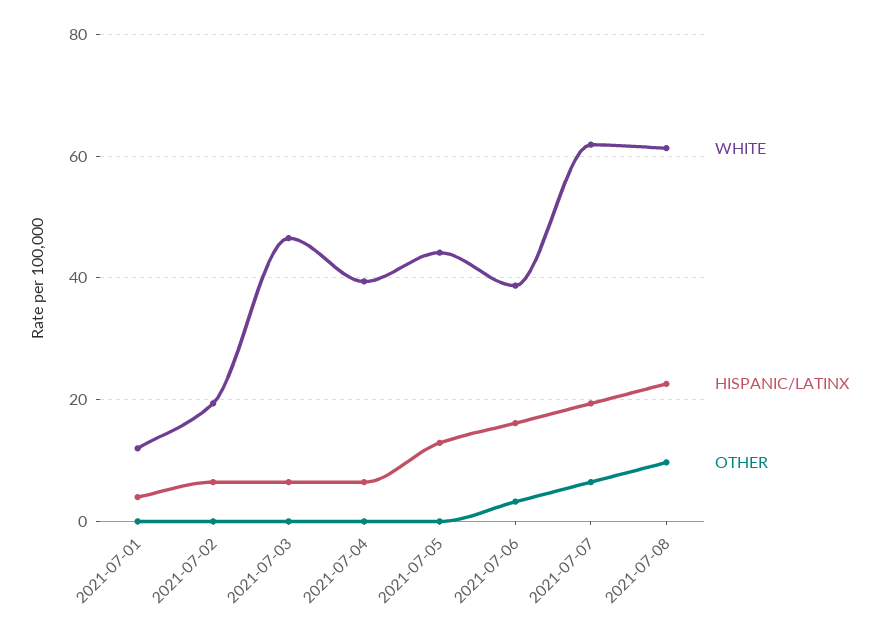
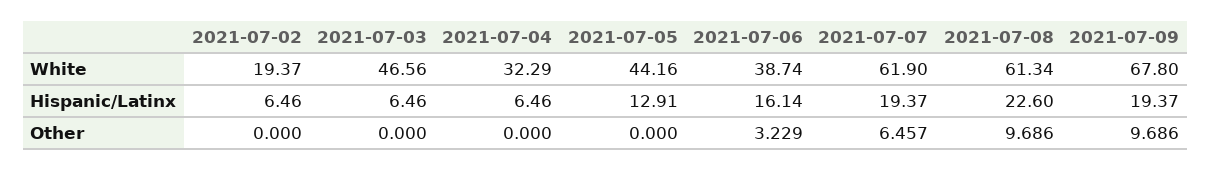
WHITE, 2021-07-01: 12 -> none
HISPANIC/LATINX, 2021-07-01: 4 -> none
OTHER, 2021-07-01: 0 -> none
WHITE, 2021-07-04: 40 -> 32.29
WHITE, 2021-07-09: none -> 67.8
HISPANIC/LATINX, 2021-07-09: none -> 19.37
OTHER, 2021-07-09: none -> 9.686

